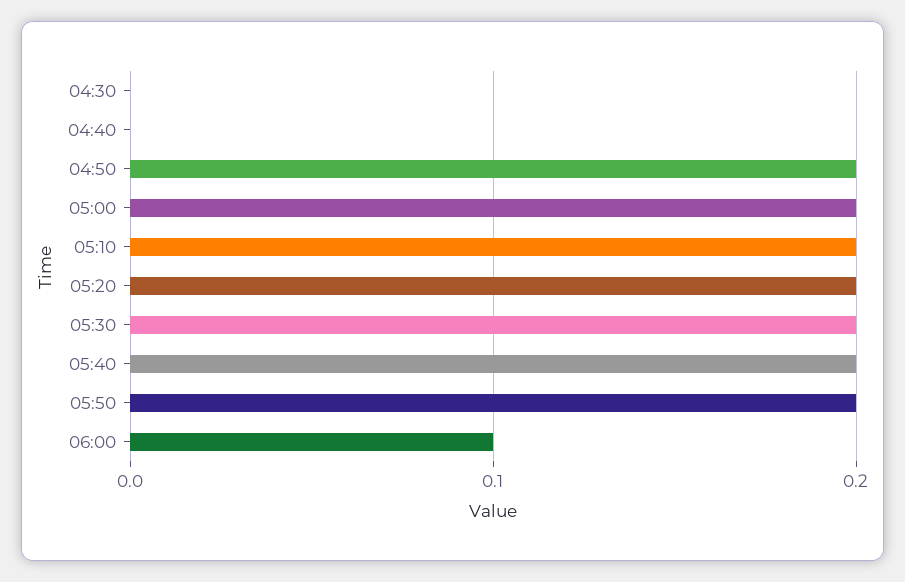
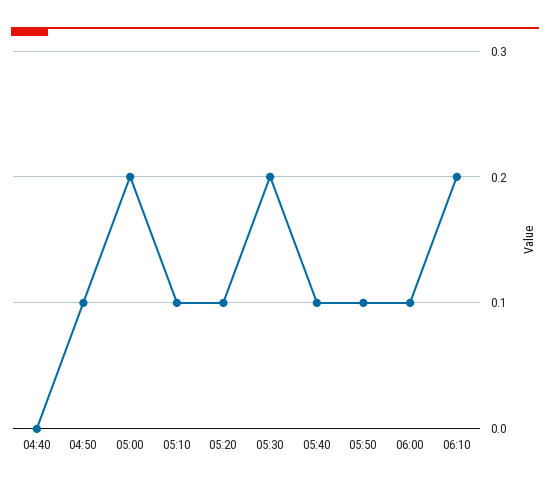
04:30: 0 -> none
04:50: 0.2 -> 0.1
05:10: 0.2 -> 0.1
05:20: 0.2 -> 0.1
05:40: 0.2 -> 0.1
05:50: 0.2 -> 0.1
06:10: none -> 0.2

